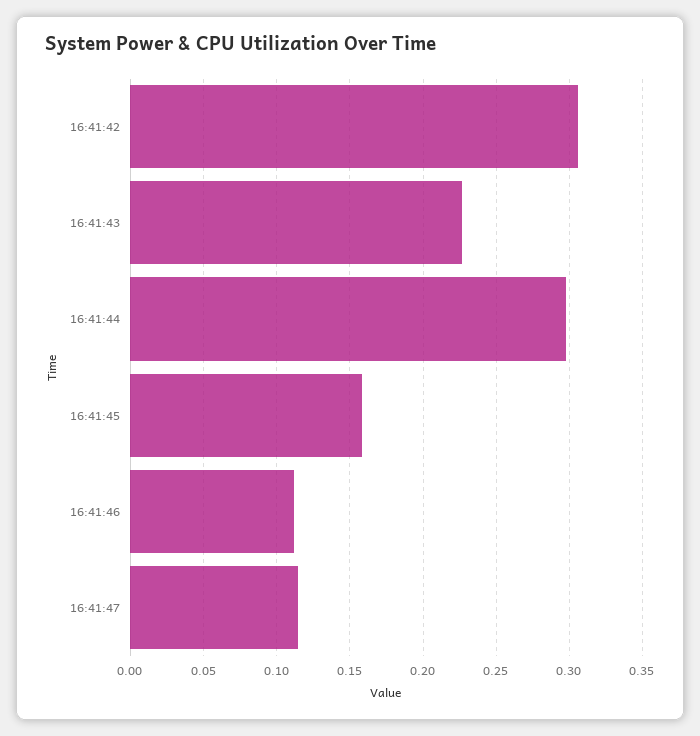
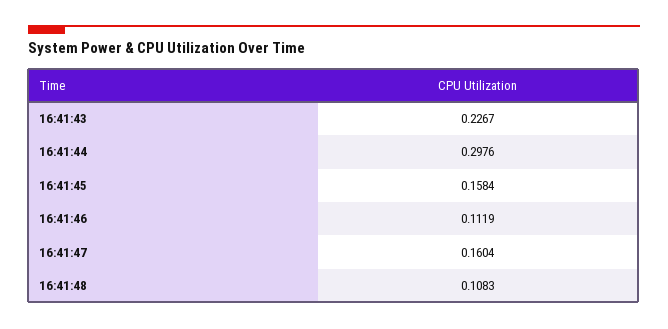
16:41:42: 0.305 -> none
16:41:47: 0.115 -> 0.1604
16:41:48: none -> 0.1083

